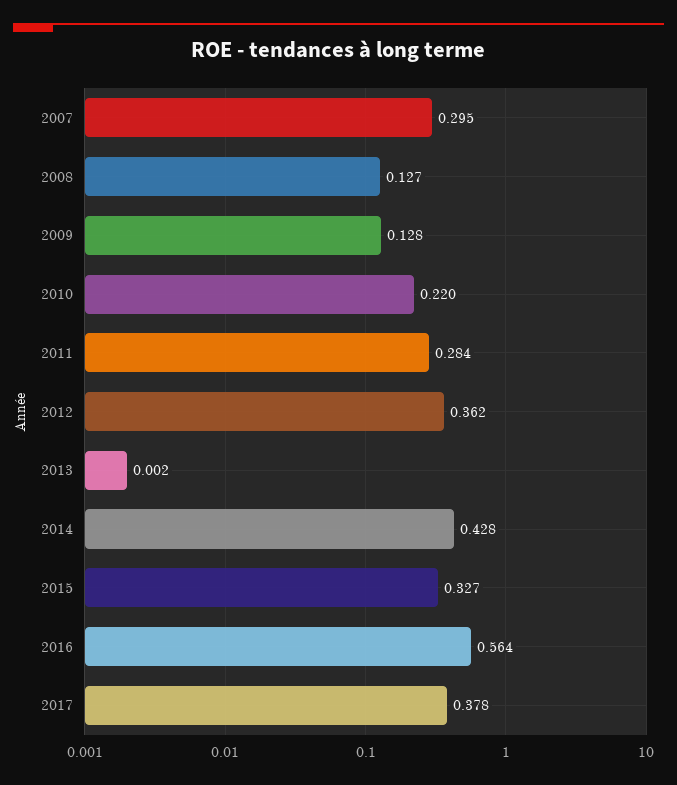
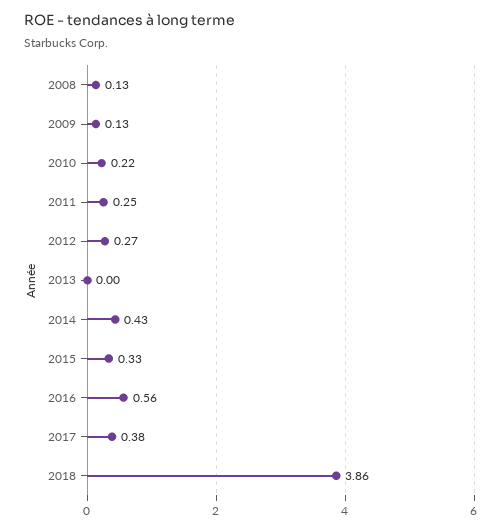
2007: 0.295 -> none
2011: 0.284 -> 0.25
2012: 0.362 -> 0.27
2018: none -> 3.86

